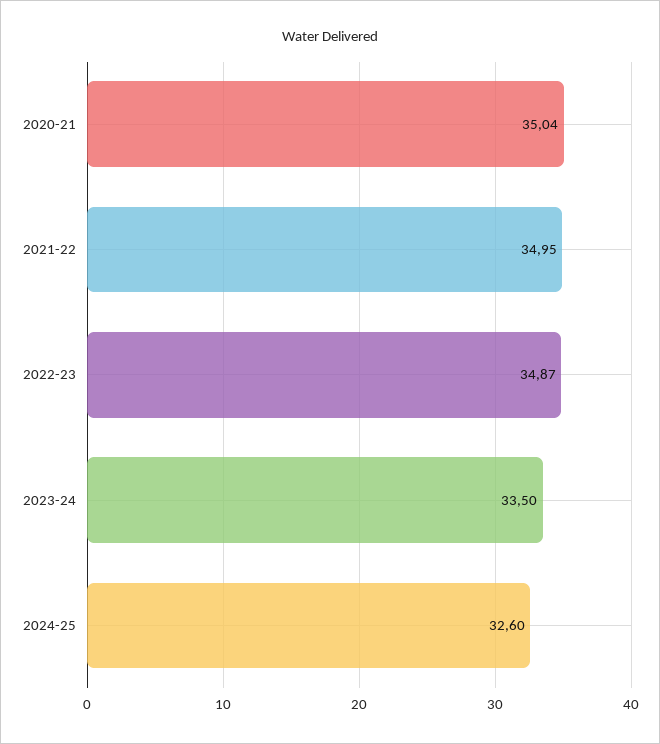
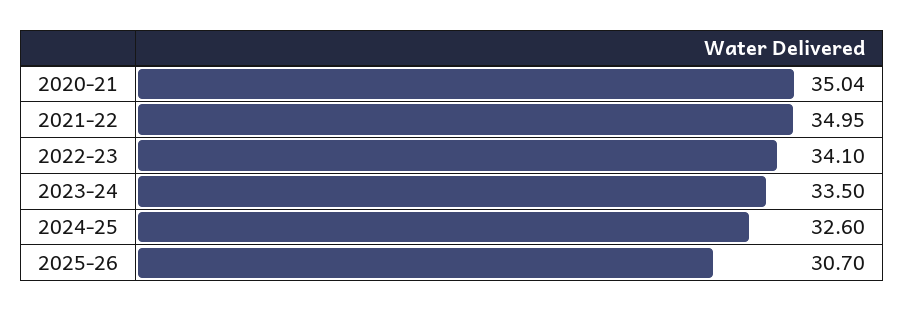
2022-23: 34.87 -> 34.1
2025-26: none -> 30.7

